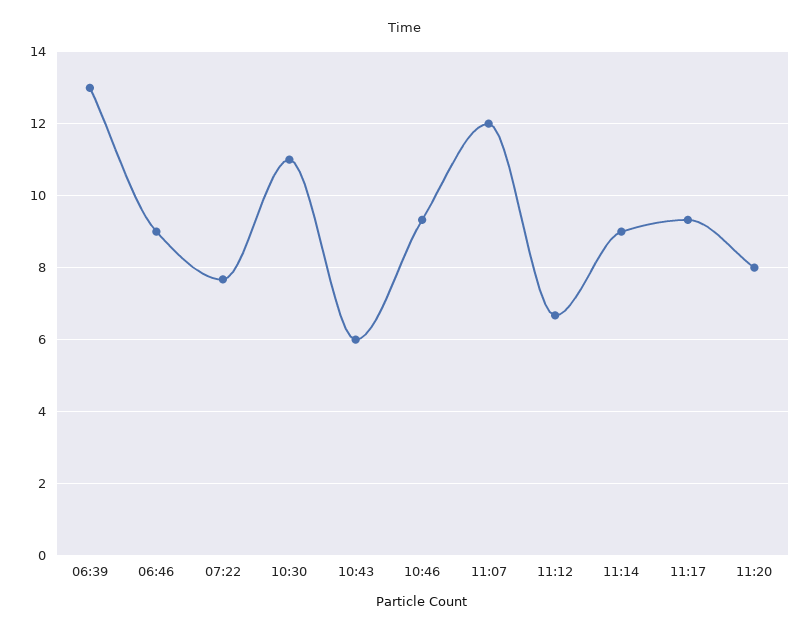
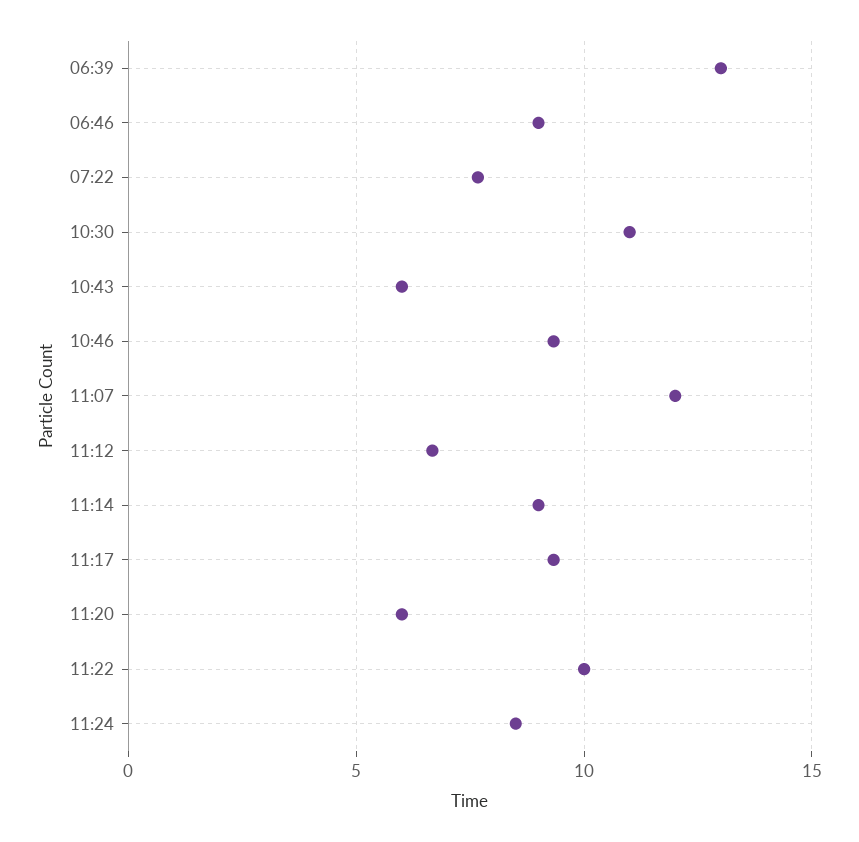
11:20: 8 -> 6
11:22: none -> 10
11:24: none -> 8.5

